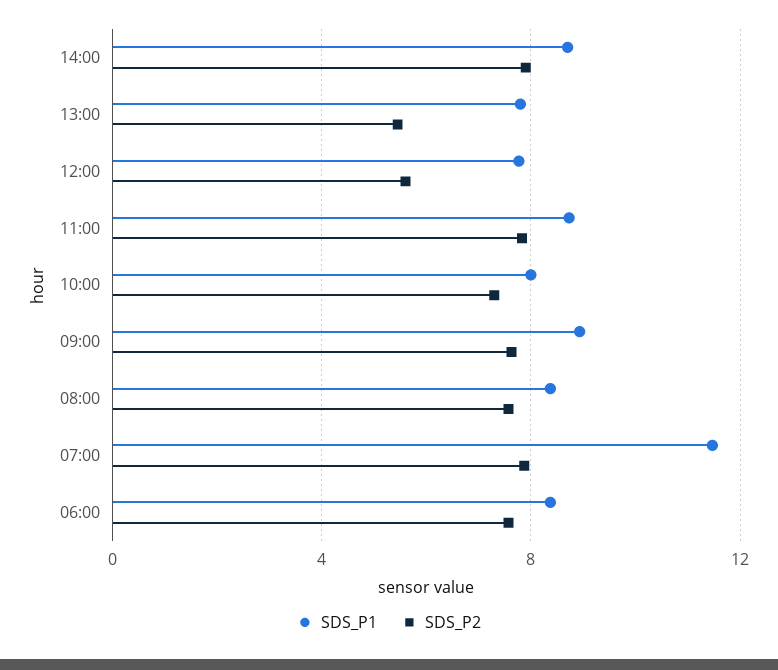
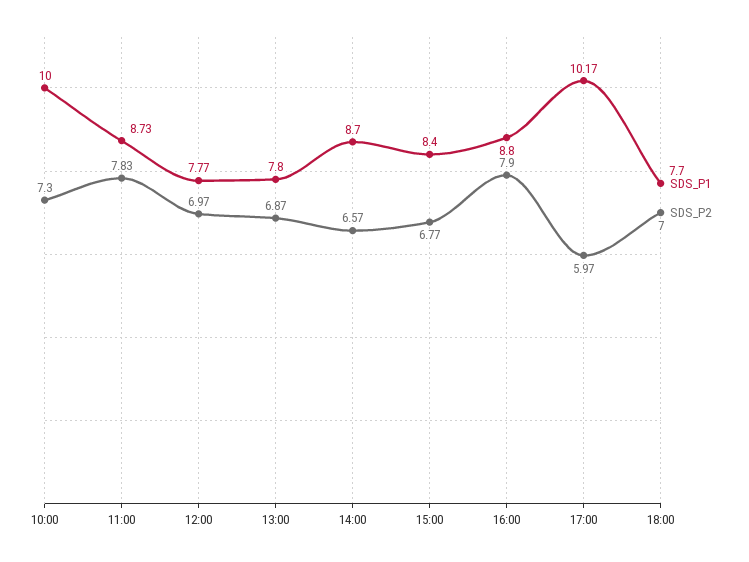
SDS_P2, 14:00: 8 -> 6.57
SDS_P2, 13:00: 5.5 -> 6.87
SDS_P2, 12:00: 5.5 -> 6.97
SDS_P1, 10:00: 8 -> 10
SDS_P1, 09:00: 9 -> none
SDS_P2, 09:00: 7.5 -> none
SDS_P1, 08:00: 8.5 -> none
SDS_P2, 08:00: 7.5 -> none
SDS_P1, 07:00: 11.5 -> none
SDS_P2, 07:00: 8 -> none
SDS_P1, 06:00: 8.5 -> none
SDS_P2, 06:00: 7.5 -> none
SDS_P1, 15:00: none -> 8.4
SDS_P2, 15:00: none -> 6.77
SDS_P1, 16:00: none -> 8.8
SDS_P2, 16:00: none -> 7.9
SDS_P1, 17:00: none -> 10.17
SDS_P2, 17:00: none -> 5.97
SDS_P1, 18:00: none -> 7.7
SDS_P2, 18:00: none -> 7

